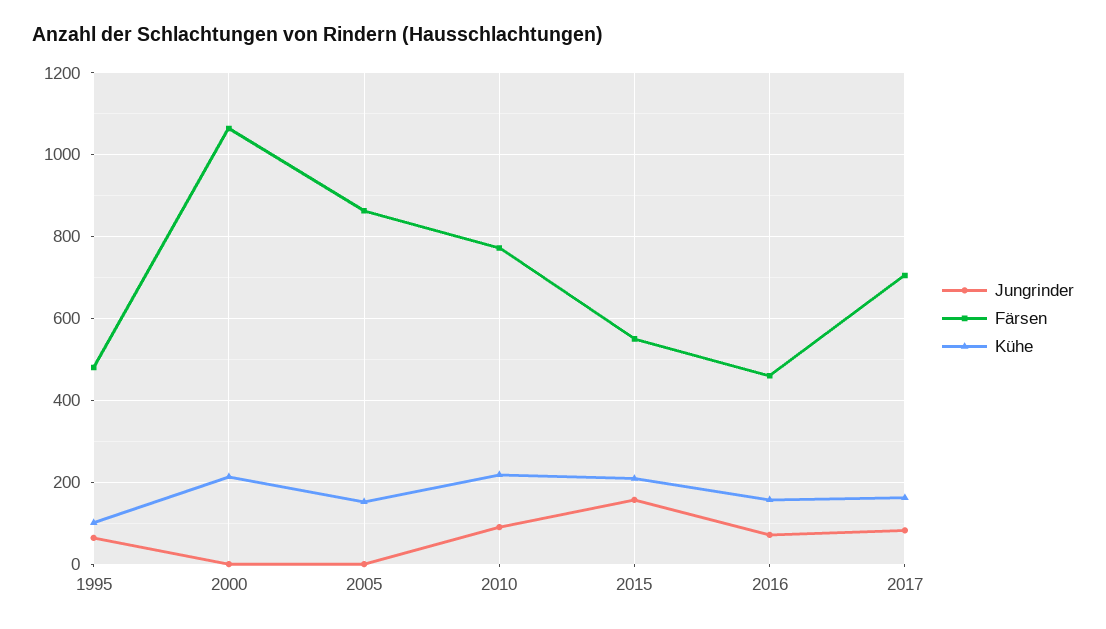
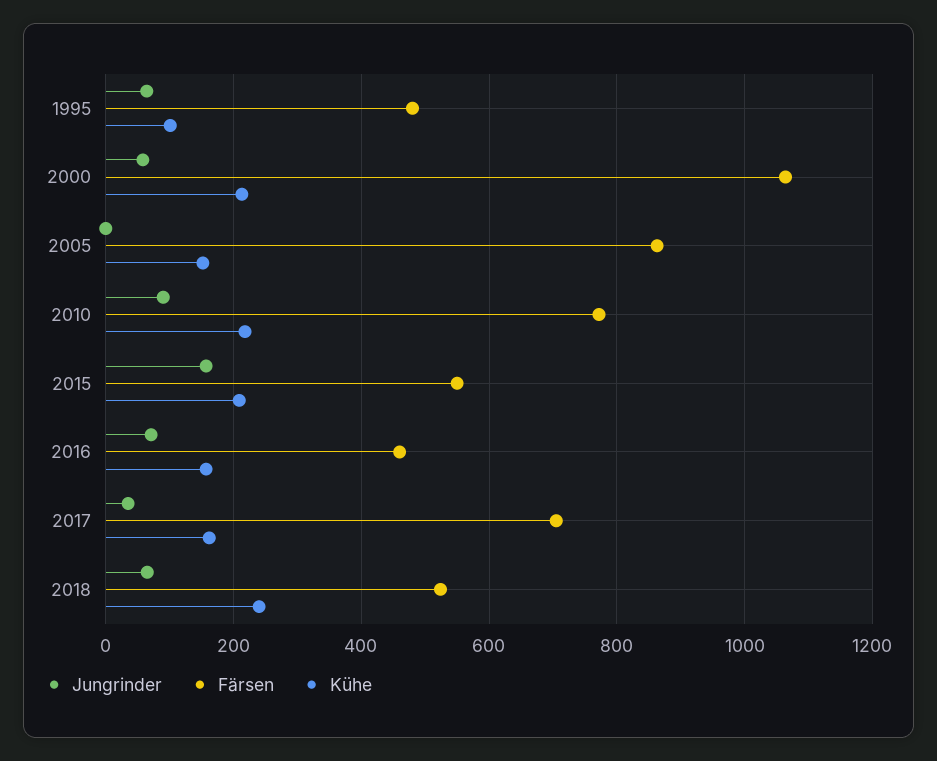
Jungrinder, 2000: 0 -> 60
Jungrinder, 2017: 80 -> 40
Jungrinder, 2018: none -> 60
Färsen, 2018: none -> 520
Kühe, 2018: none -> 240

